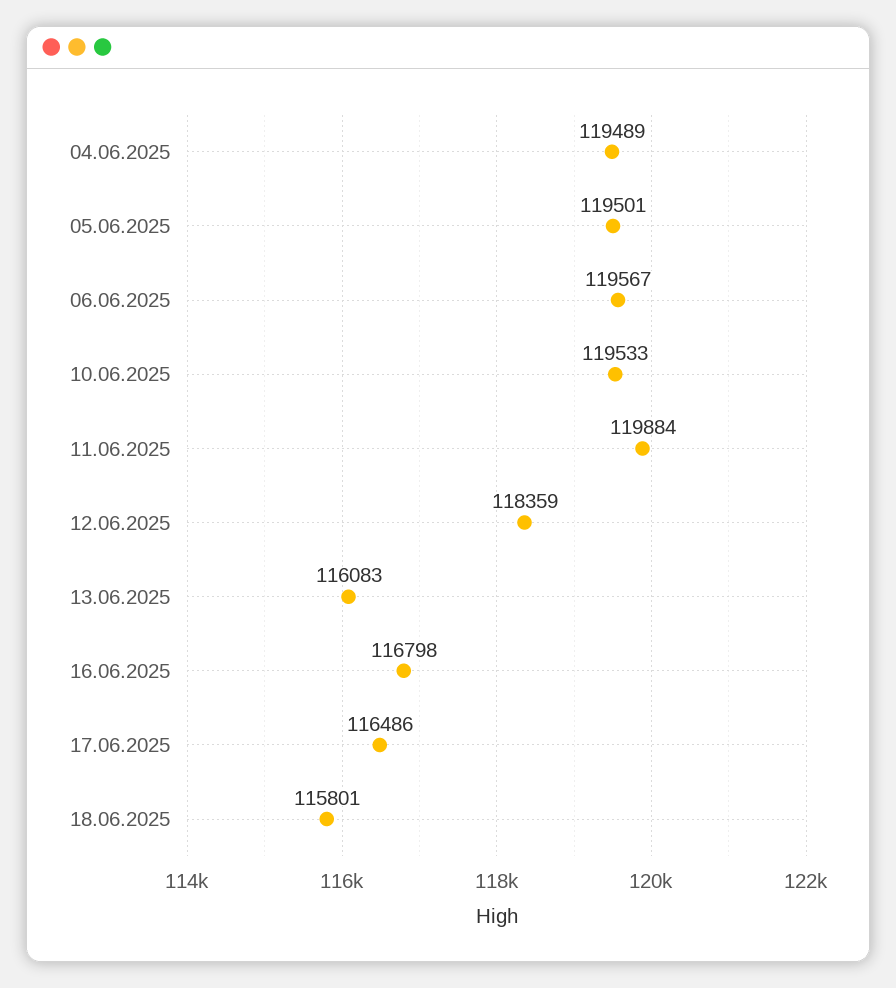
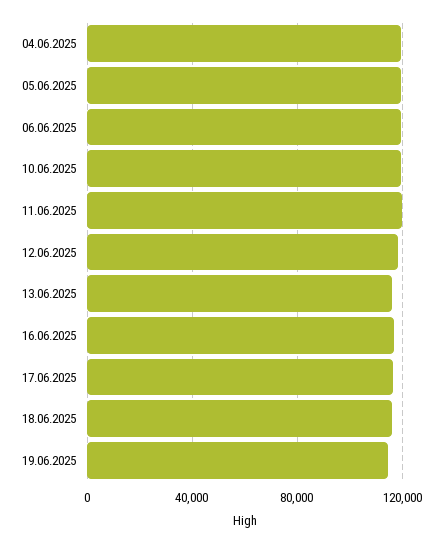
19.06.2025: none -> 115000

